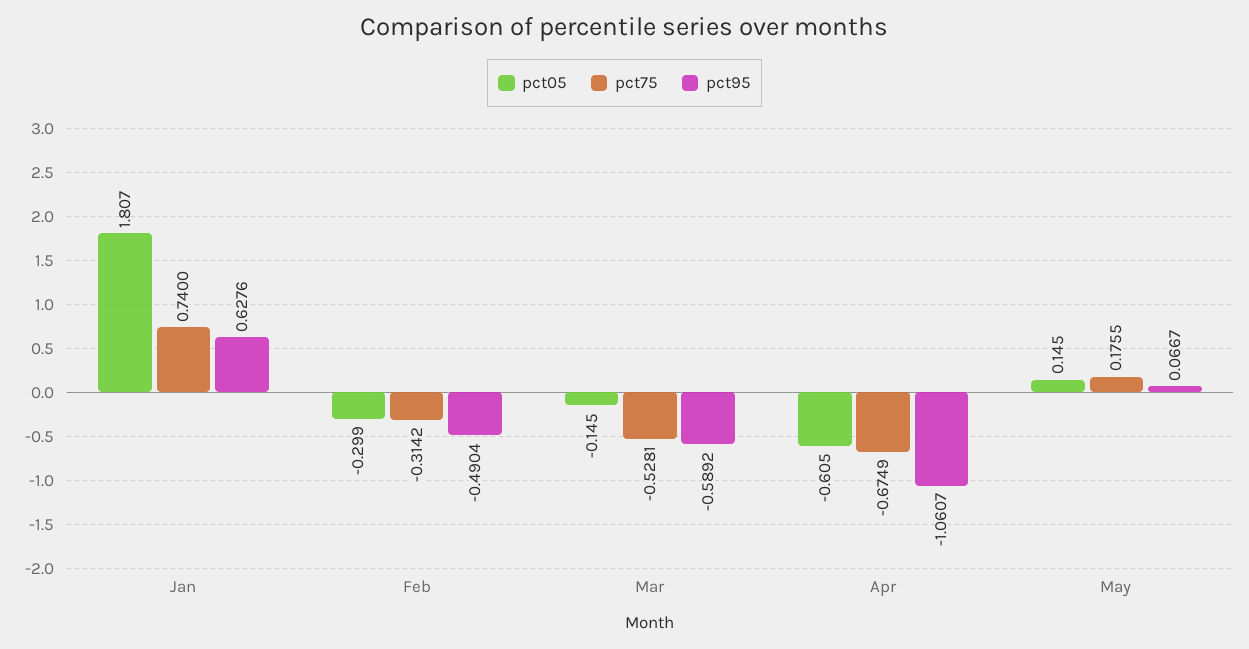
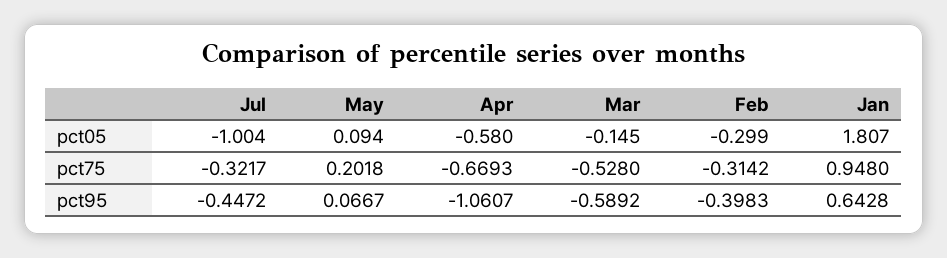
pct75, Jan: 0.74 -> 0.948
pct95, Jan: 0.6276 -> 0.6428
pct95, Feb: -0.4904 -> -0.3983
pct75, Mar: -0.5281 -> -0.528
pct05, Apr: -0.605 -> -0.58
pct75, Apr: -0.6749 -> -0.6693
pct05, May: 0.145 -> 0.094
pct75, May: 0.1755 -> 0.2018
pct05, Jul: none -> -1.004
pct75, Jul: none -> -0.3217
pct95, Jul: none -> -0.4472

